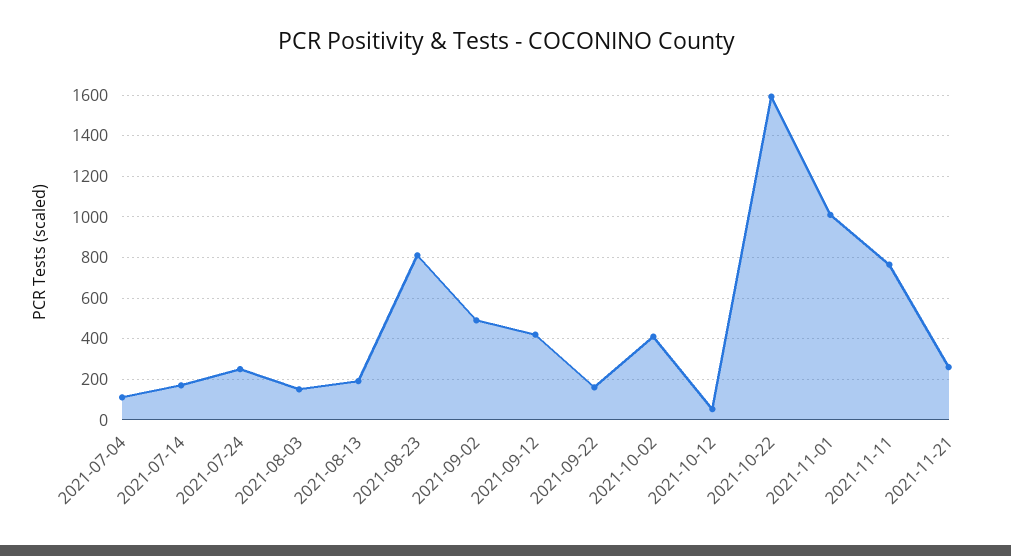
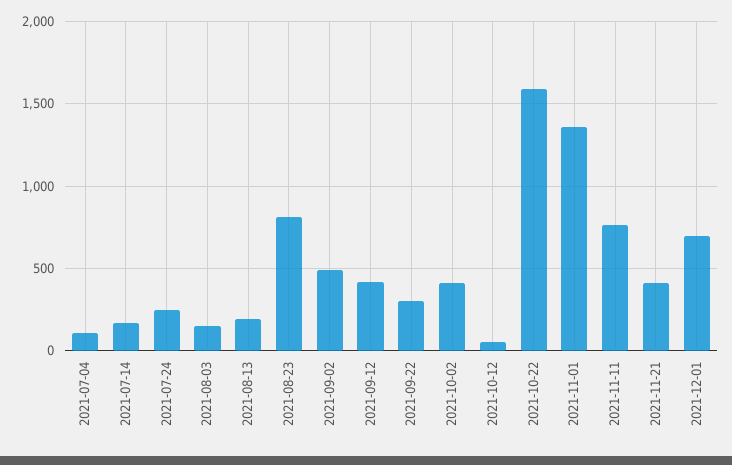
2021-09-22: 150 -> 300
2021-11-01: 1000 -> 1350
2021-11-21: 250 -> 400
2021-12-01: none -> 700

